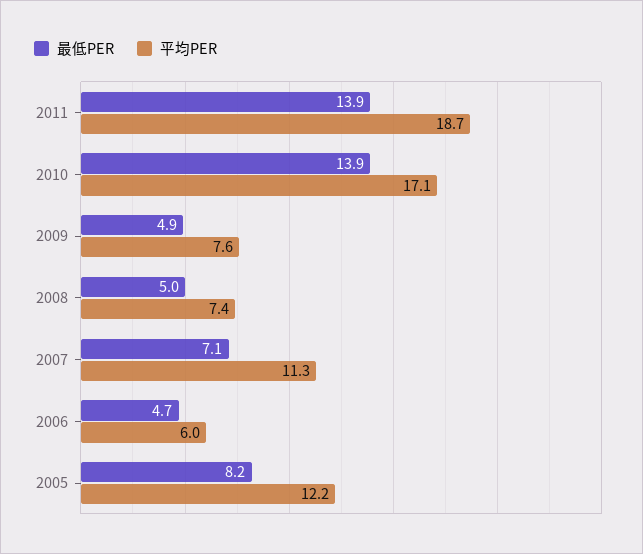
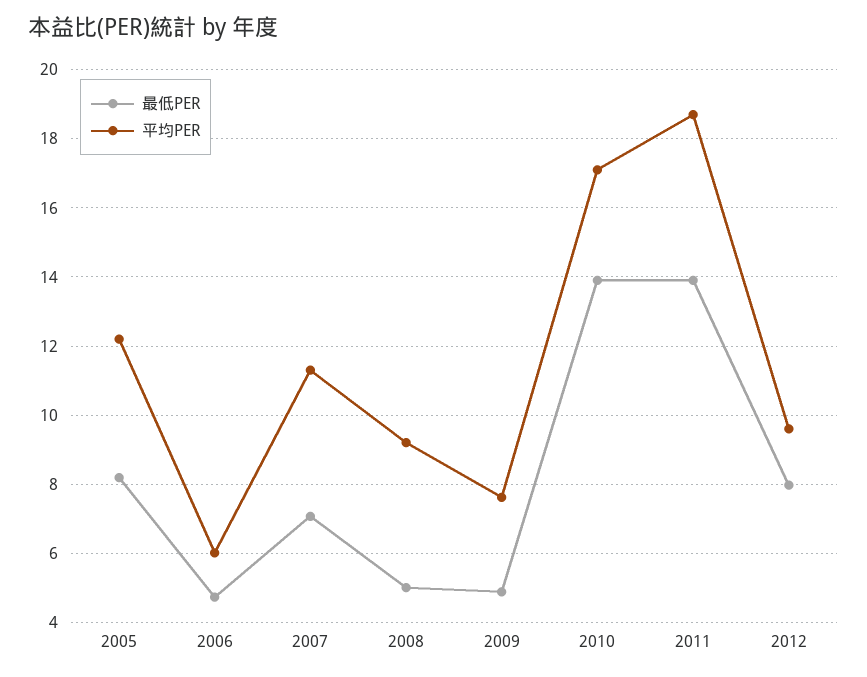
平均PER, 2008: 7.4 -> 9.2
最低PER, 2012: none -> 8
平均PER, 2012: none -> 9.6

